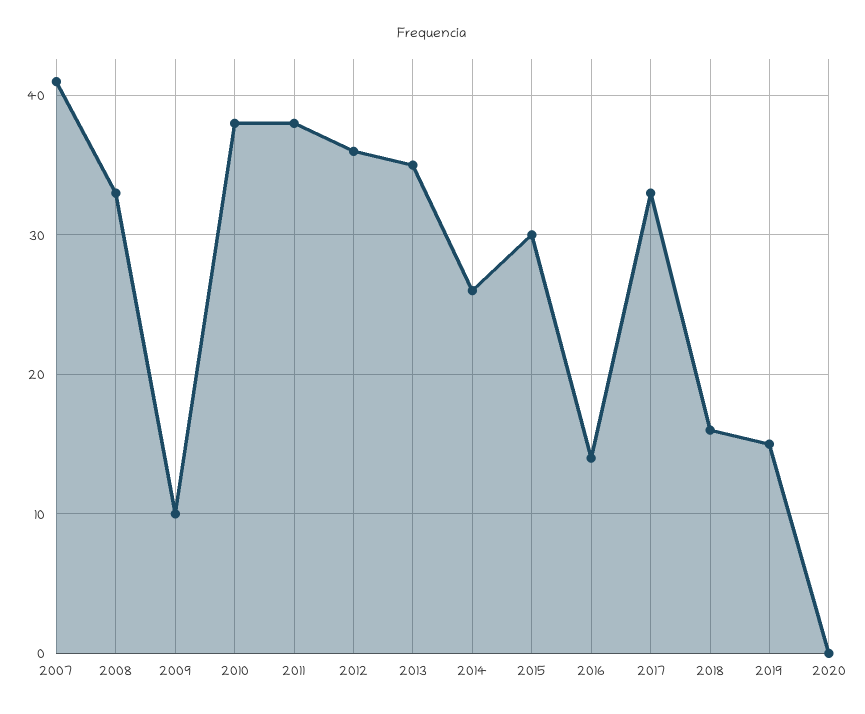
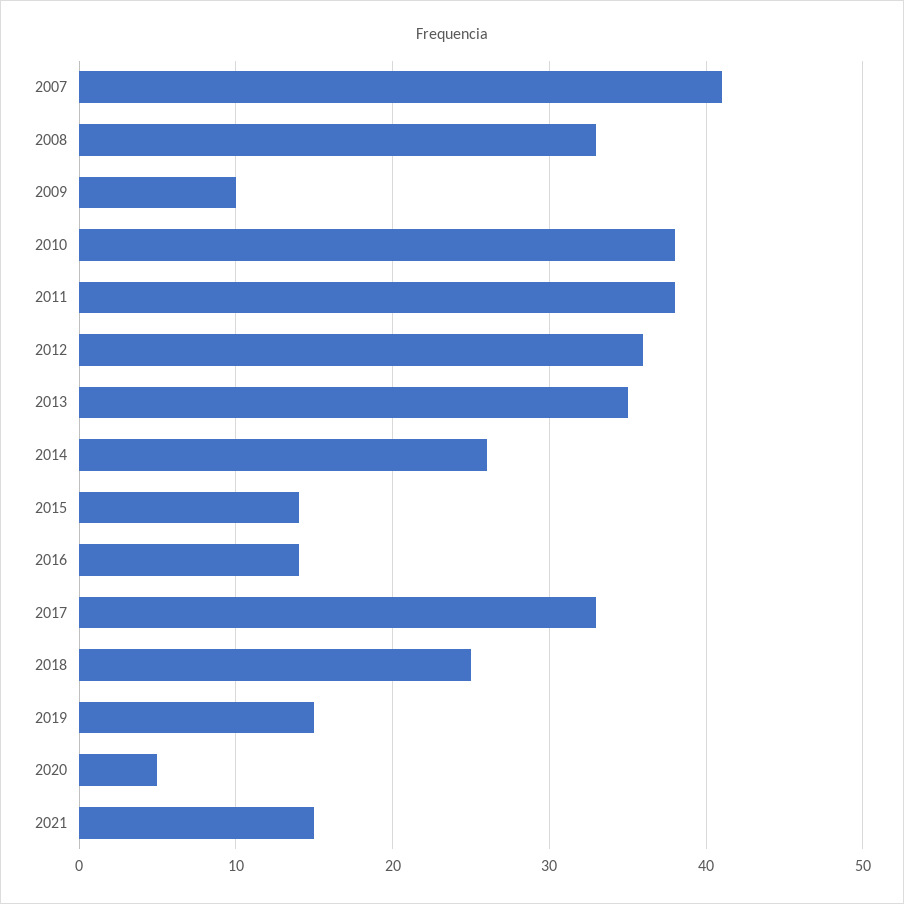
2015: 30 -> 14
2018: 16 -> 25
2020: 0 -> 5
2021: none -> 15

